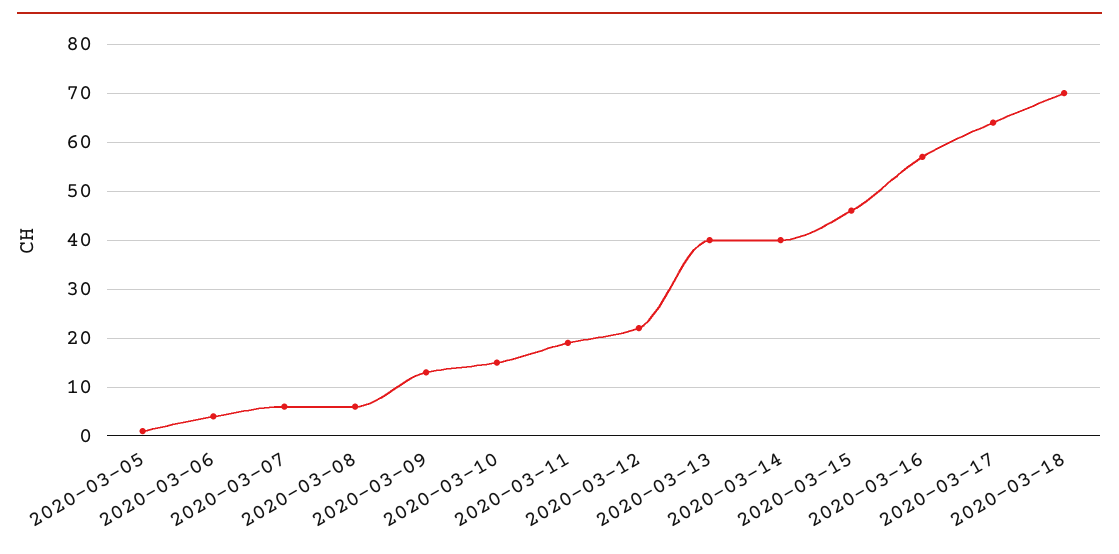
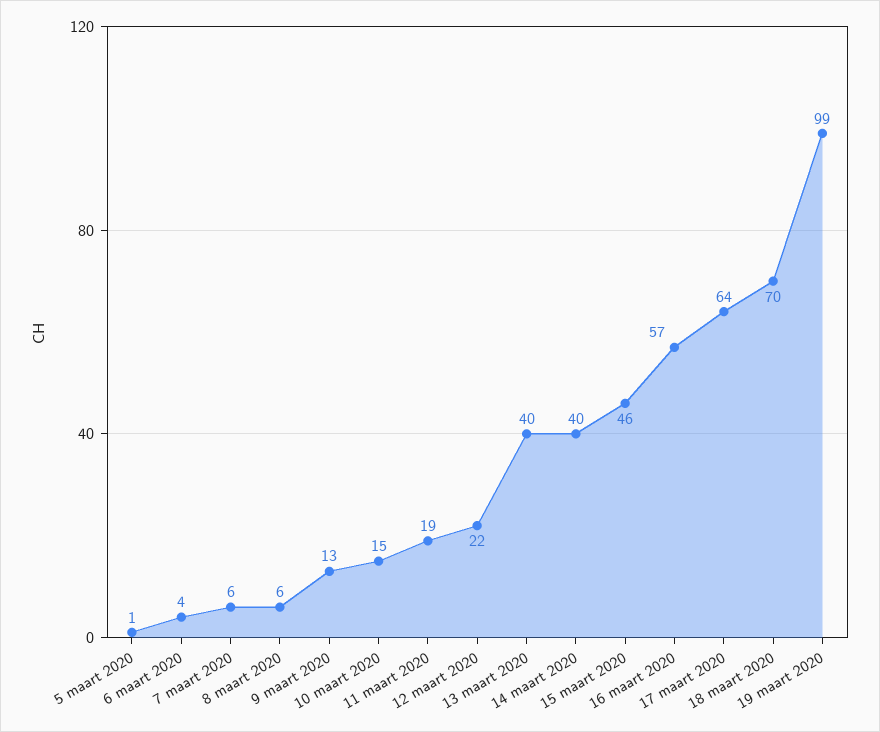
19 maart 2020: none -> 99

